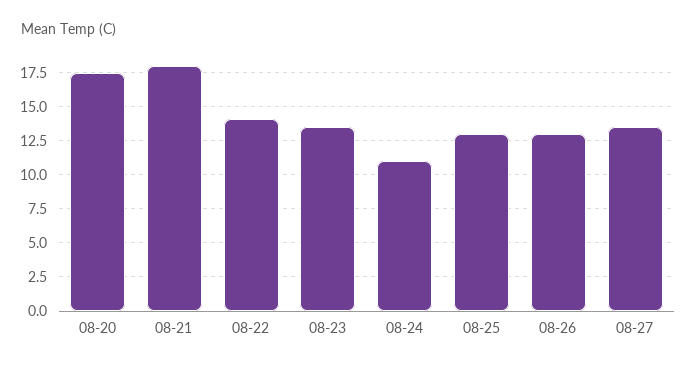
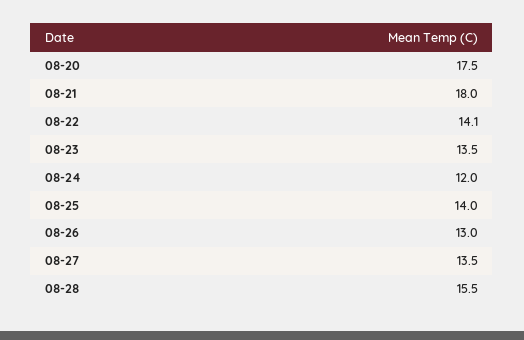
08-24: 11 -> 12
08-25: 13 -> 14
08-28: none -> 15.5

